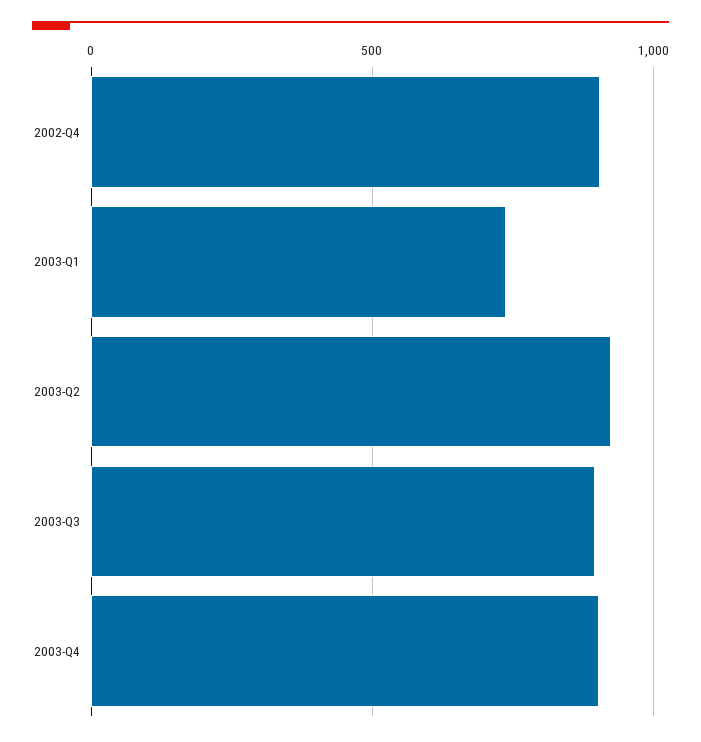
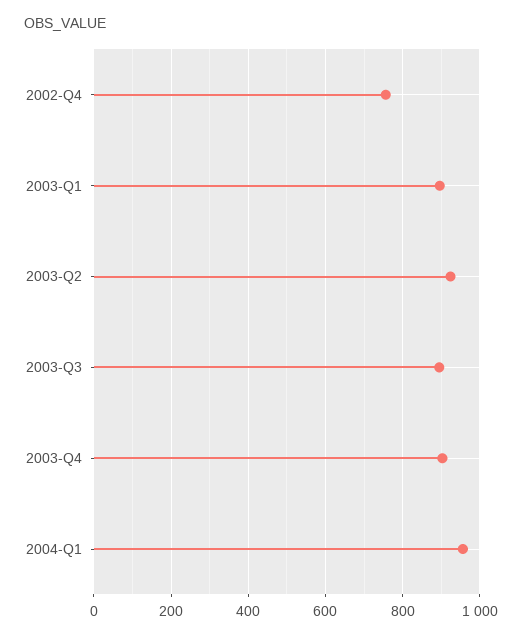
2002-Q4: 900 -> 760
2003-Q1: 750 -> 900
2004-Q1: none -> 960

